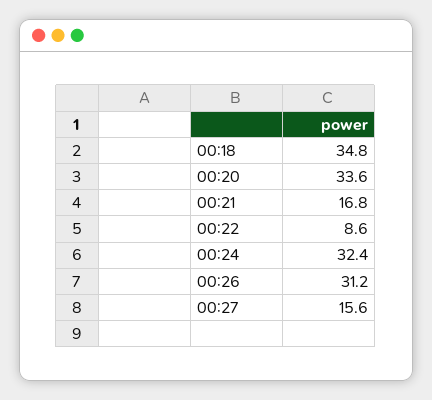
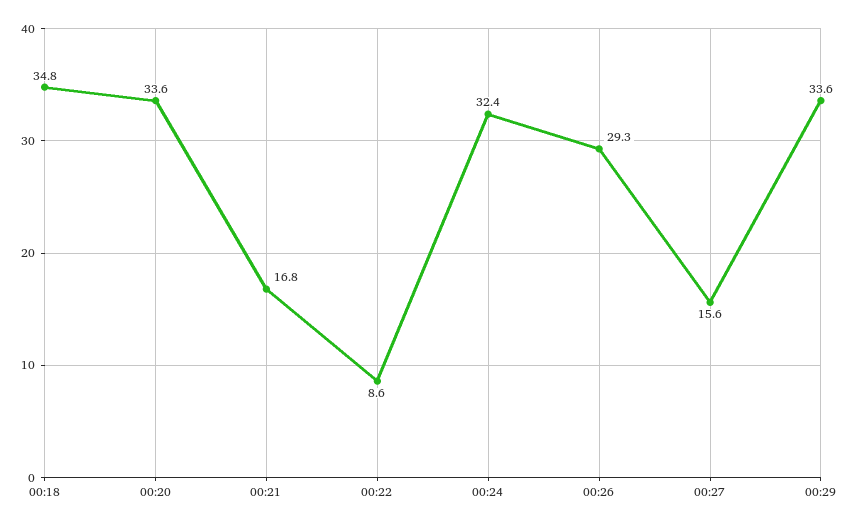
00:26: 31.2 -> 29.3
00:29: none -> 33.6

